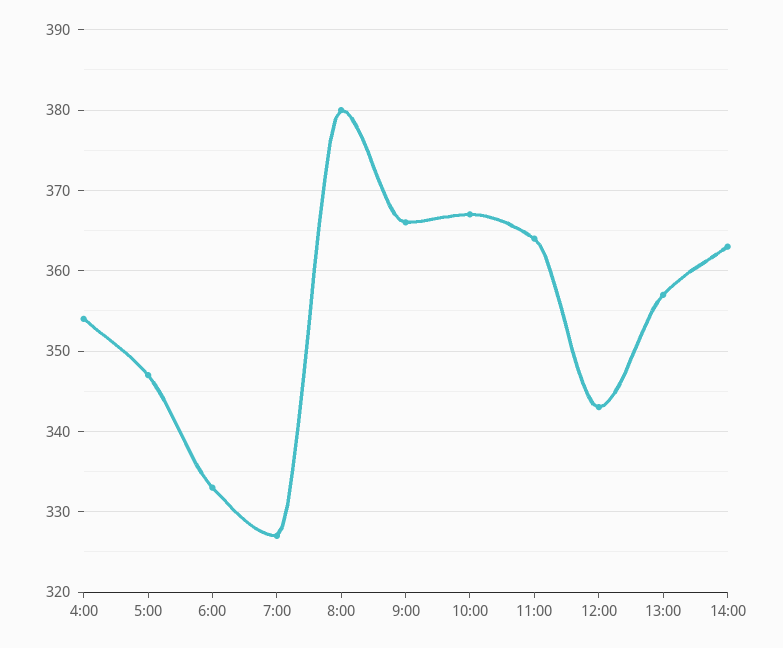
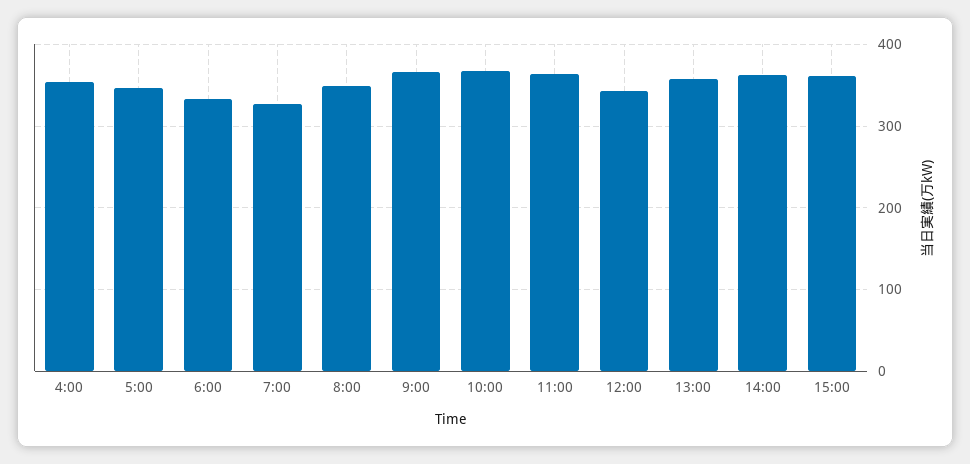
8:00: 380 -> 350
15:00: none -> 360

